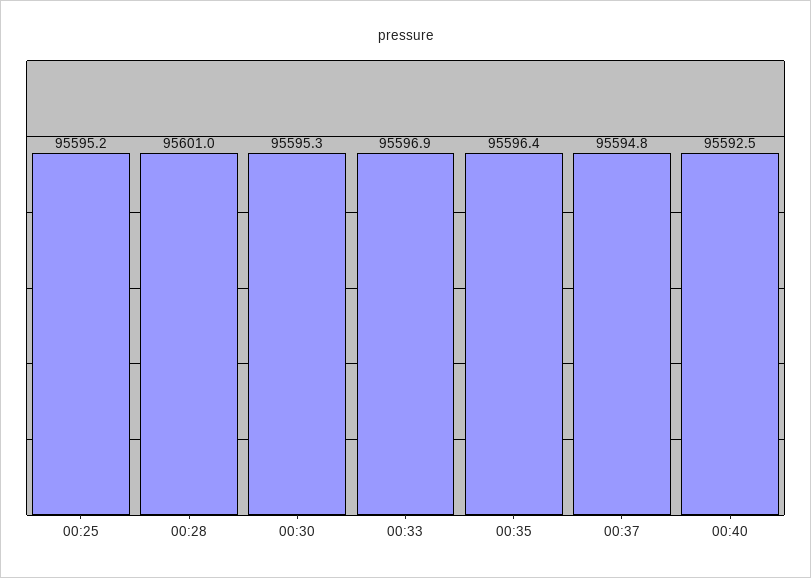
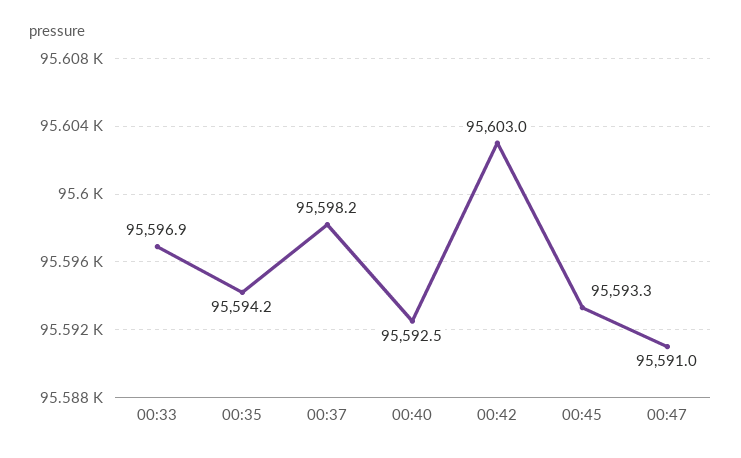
00:25: 95595.2 -> none
00:28: 95601 -> none
00:30: 95595.3 -> none
00:35: 95596.4 -> 95594.2
00:37: 95594.8 -> 95598.2
00:42: none -> 95603
00:45: none -> 95593.3
00:47: none -> 95591

